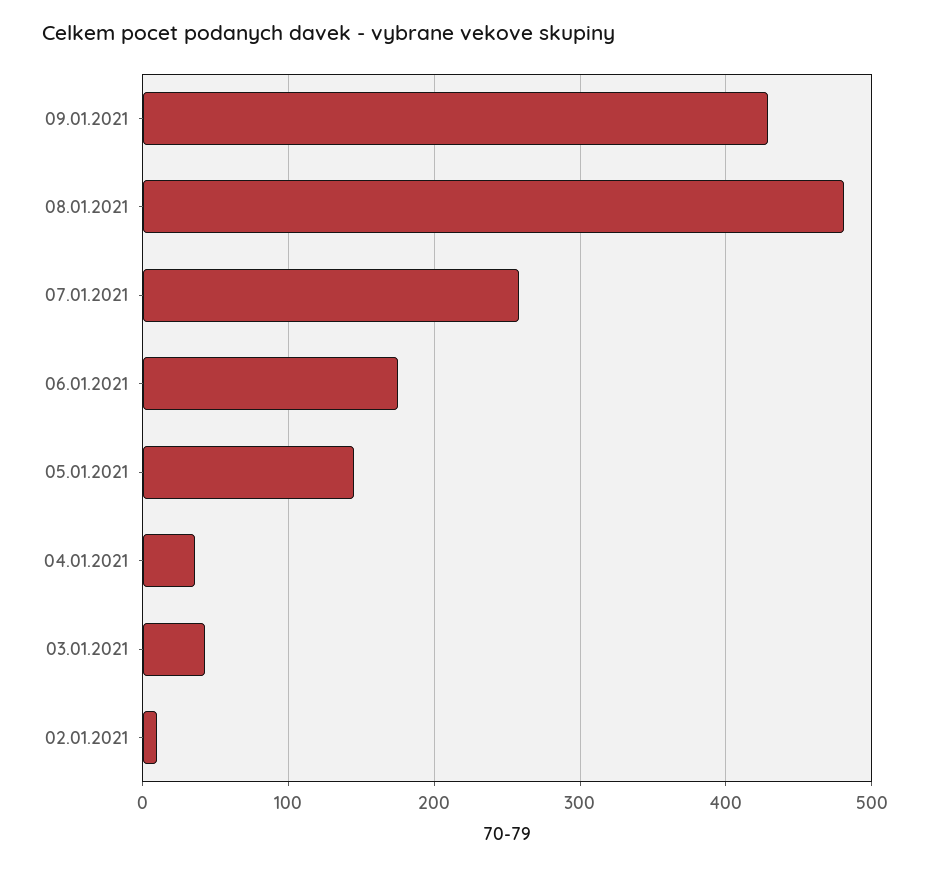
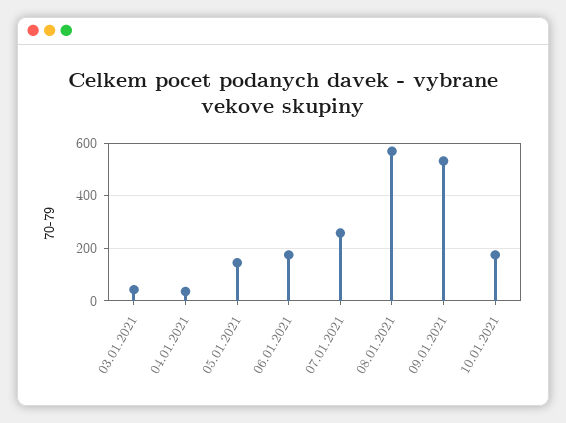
09.01.2021: 430 -> 525
08.01.2021: 480 -> 575
02.01.2021: 10 -> none
10.01.2021: none -> 175

